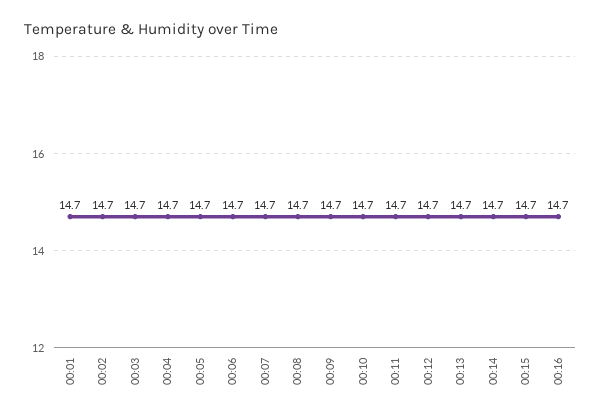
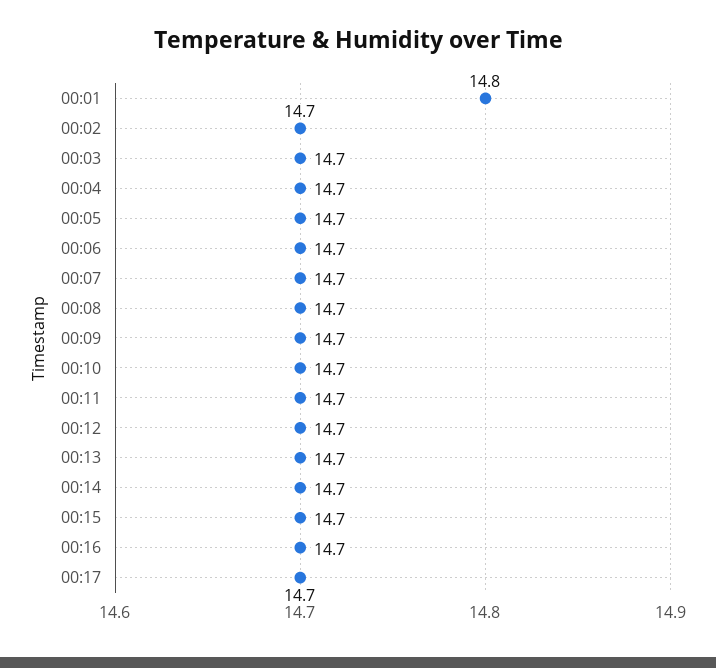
00:01: 14.7 -> 14.8
00:17: none -> 14.7

